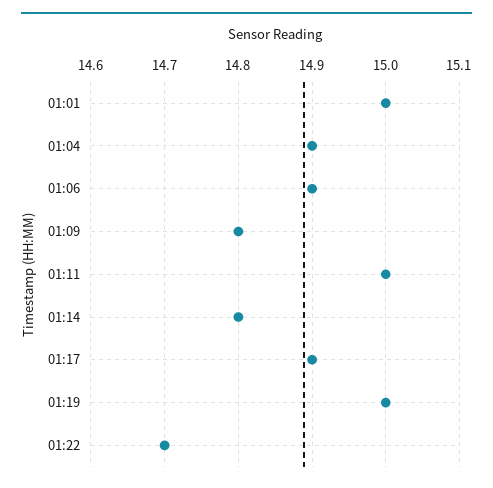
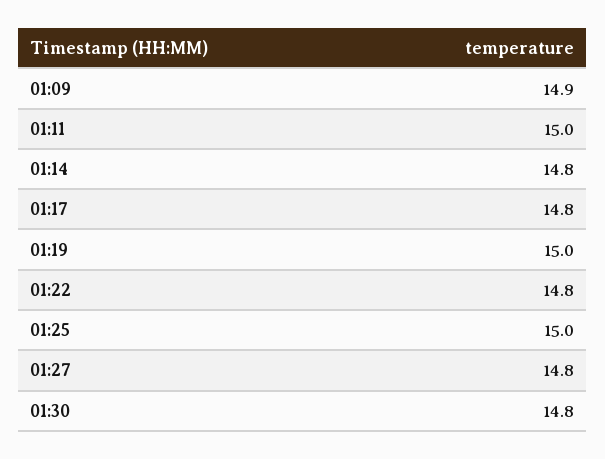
01:01: 15 -> none
01:04: 14.9 -> none
01:06: 14.9 -> none
01:09: 14.8 -> 14.9
01:17: 14.9 -> 14.8
01:22: 14.7 -> 14.8
01:25: none -> 15
01:27: none -> 14.8
01:30: none -> 14.8

